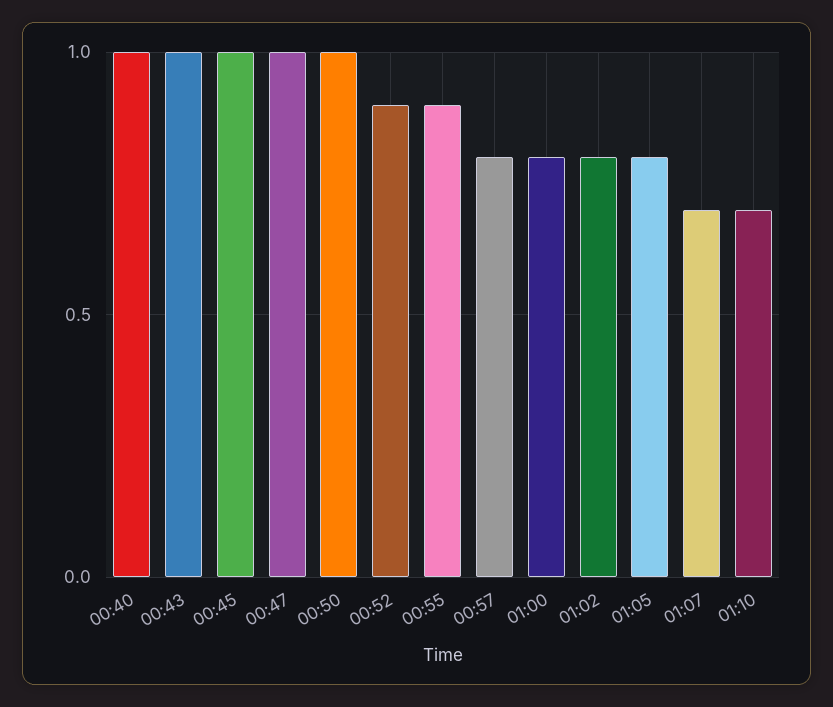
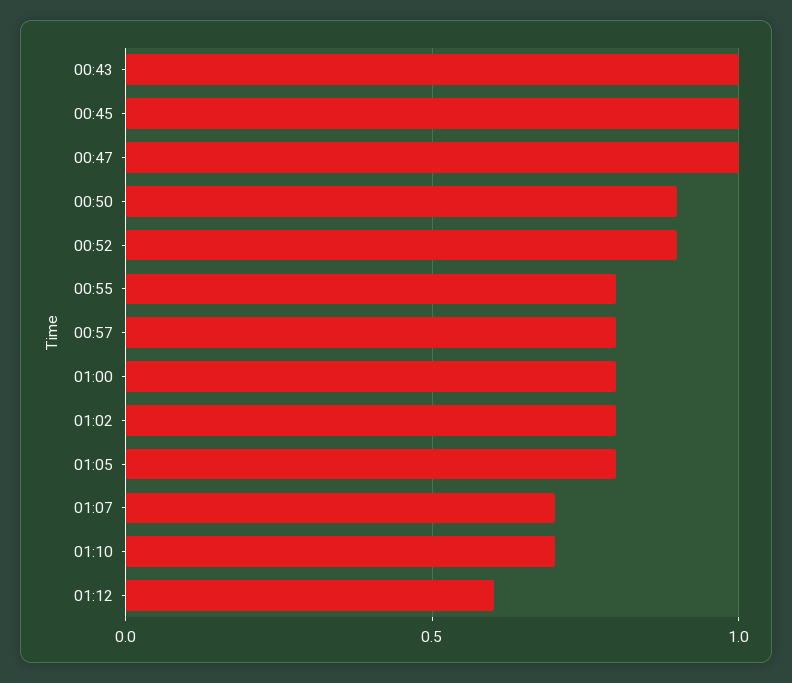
00:40: 1 -> none
00:50: 1 -> 0.9
00:55: 0.9 -> 0.8
01:12: none -> 0.6

